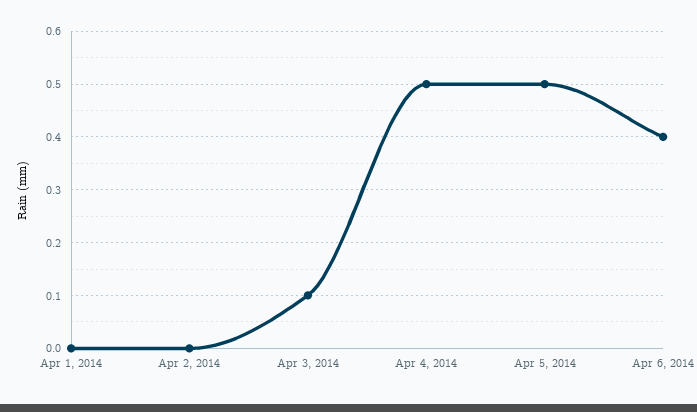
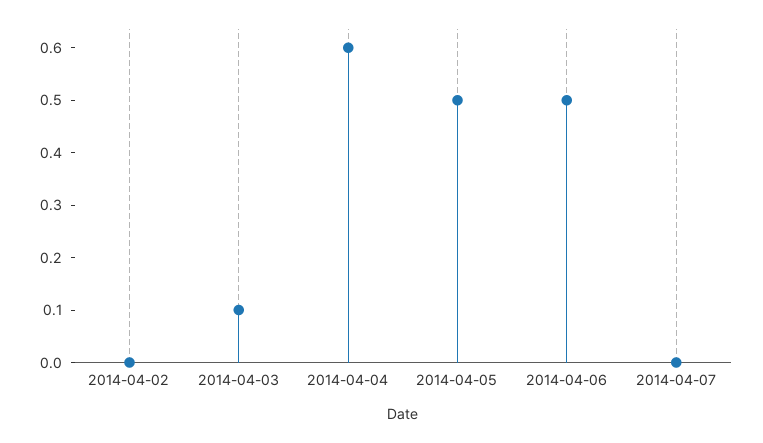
Apr 1, 2014: 0 -> none
Apr 4, 2014: 0.5 -> 0.6
Apr 6, 2014: 0.4 -> 0.5
2014-04-07: none -> 0

